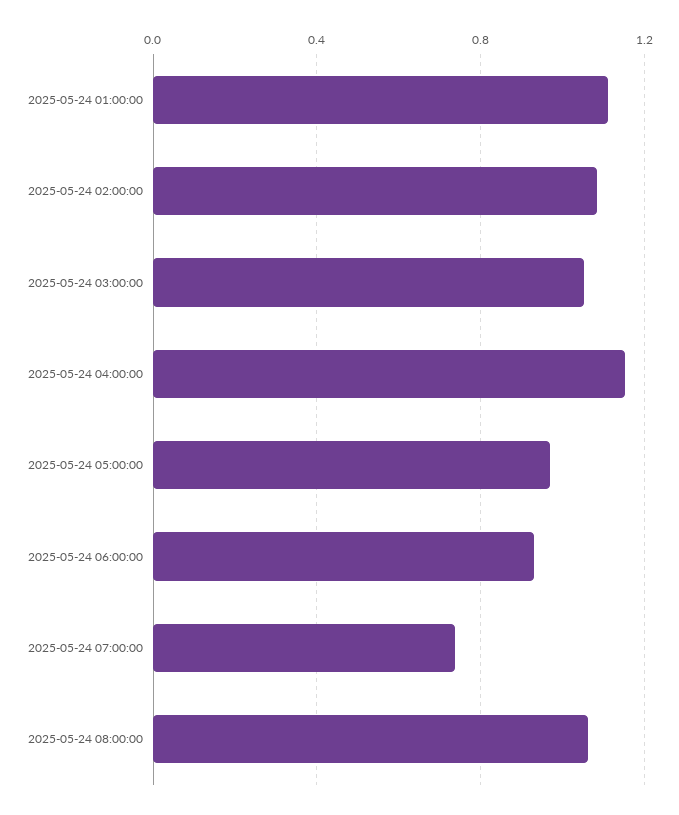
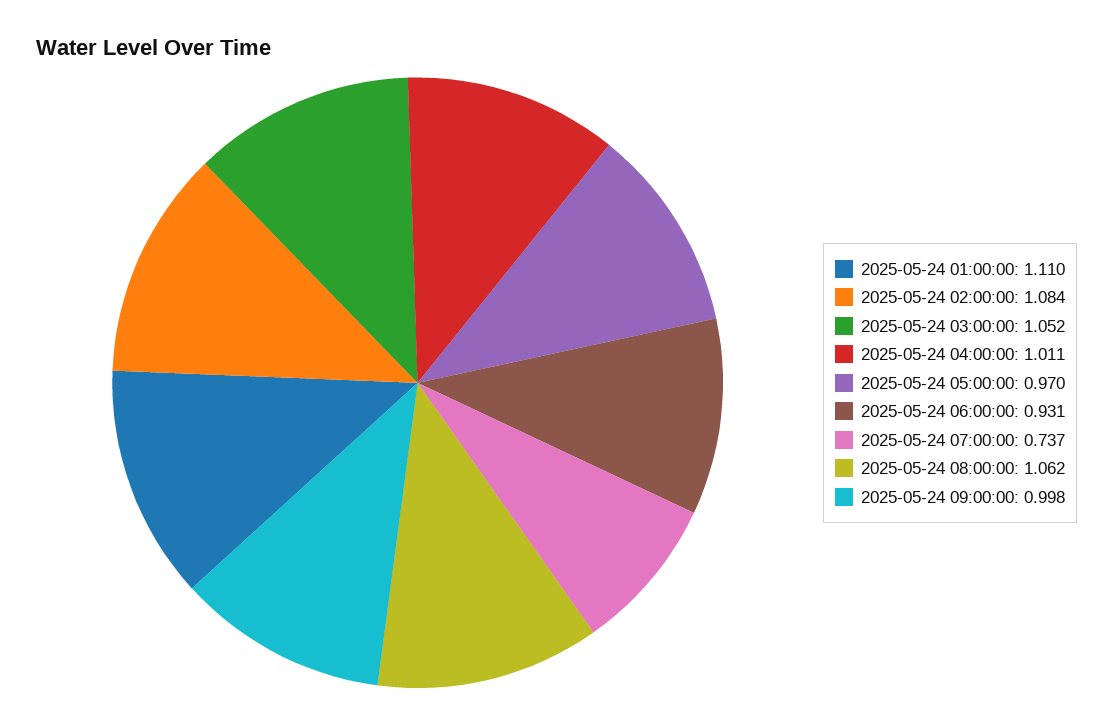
2025-05-24 04:00:00: 1.15 -> 1.011
2025-05-24 09:00:00: none -> 0.998

